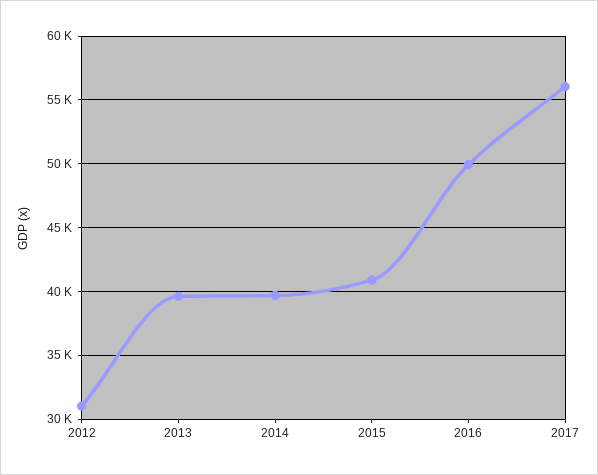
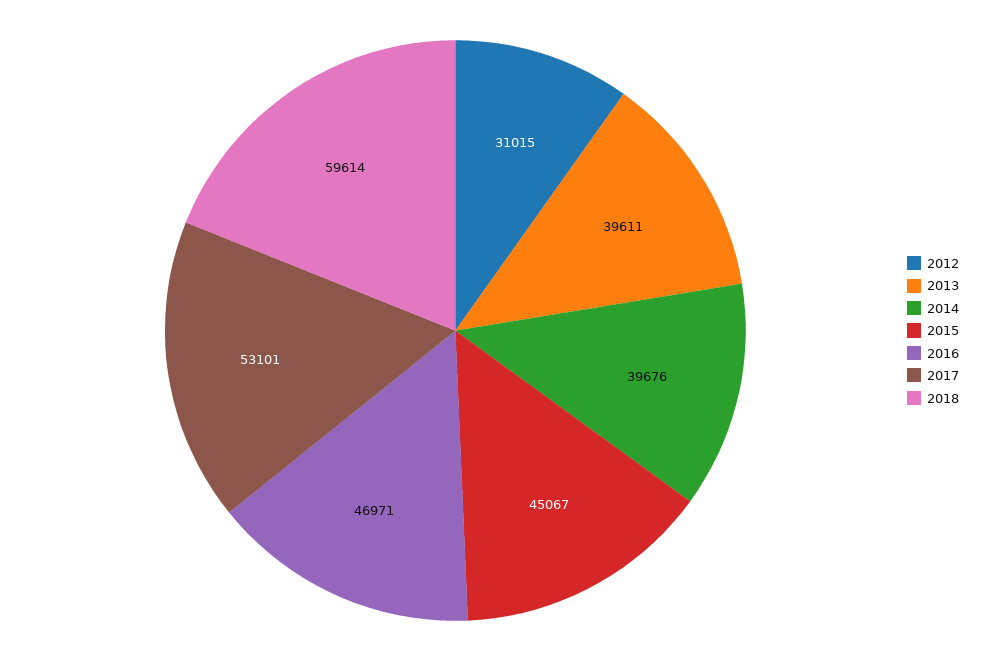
2015: 41000 -> 45067
2016: 50000 -> 46971
2017: 56000 -> 53101
2018: none -> 59614

